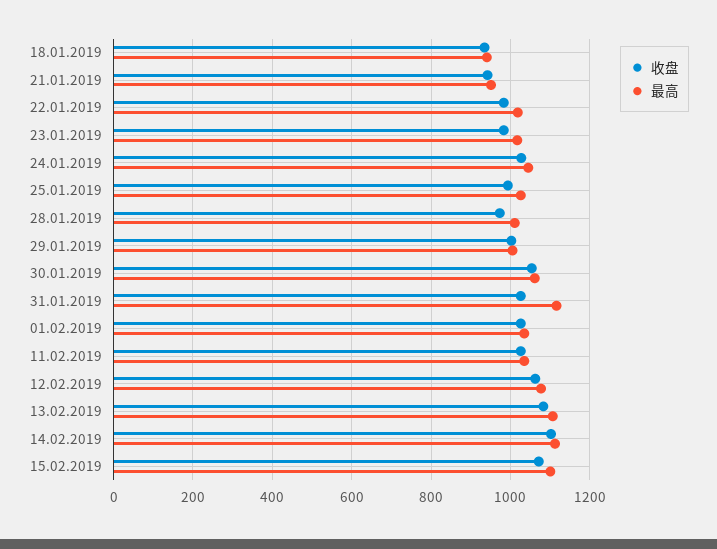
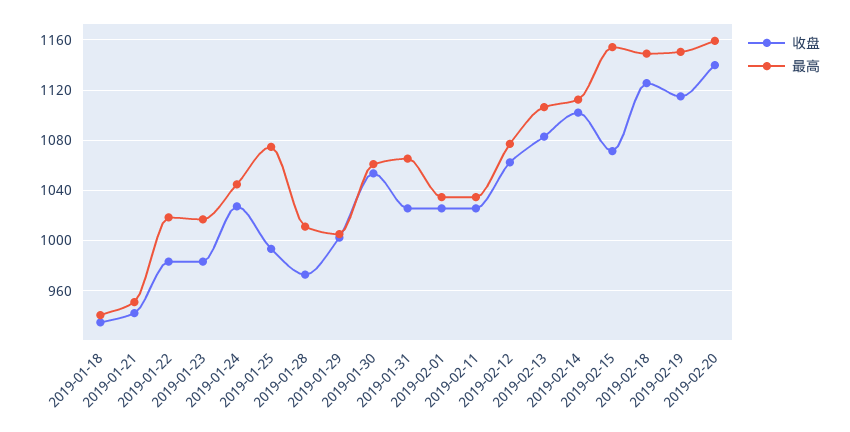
最高, 25.01.2019: 1020 -> 1075
最高, 31.01.2019: 1120 -> 1065
最高, 15.02.2019: 1100 -> 1155
收盘, 2019-02-18: none -> 1125
最高, 2019-02-18: none -> 1150
收盘, 2019-02-19: none -> 1115
最高, 2019-02-19: none -> 1150
收盘, 2019-02-20: none -> 1140
最高, 2019-02-20: none -> 1160

